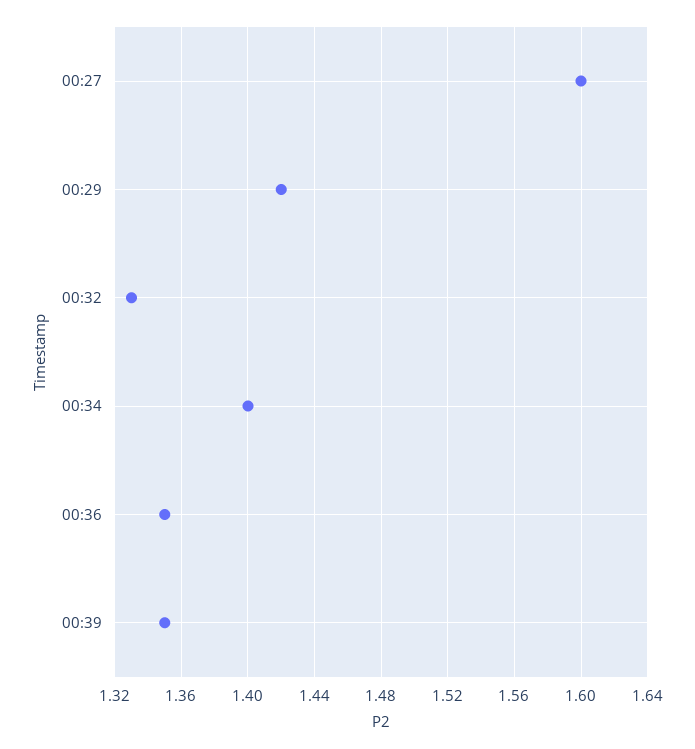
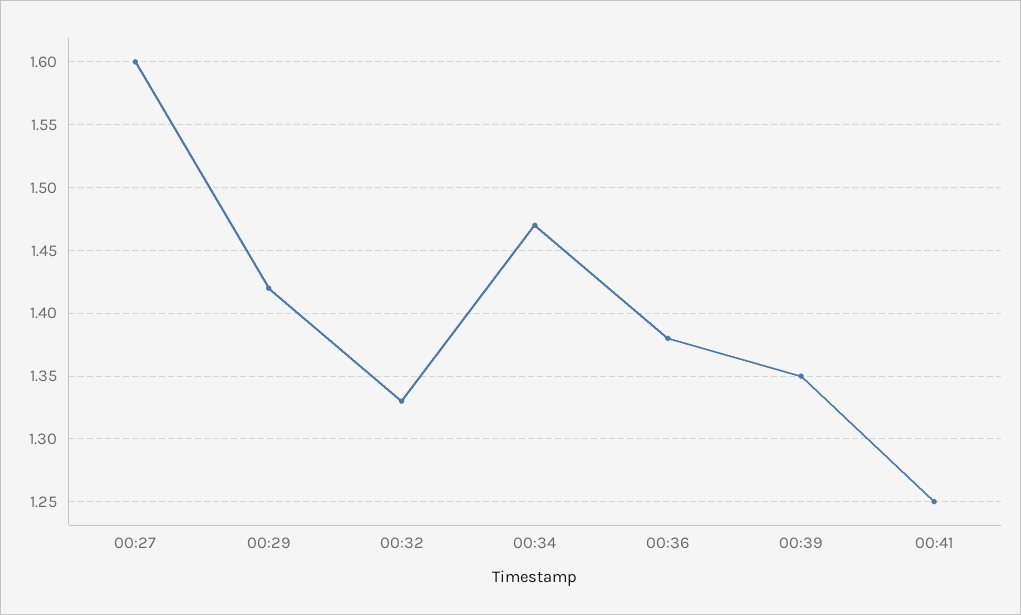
00:34: 1.4 -> 1.47
00:36: 1.35 -> 1.38
00:41: none -> 1.25

